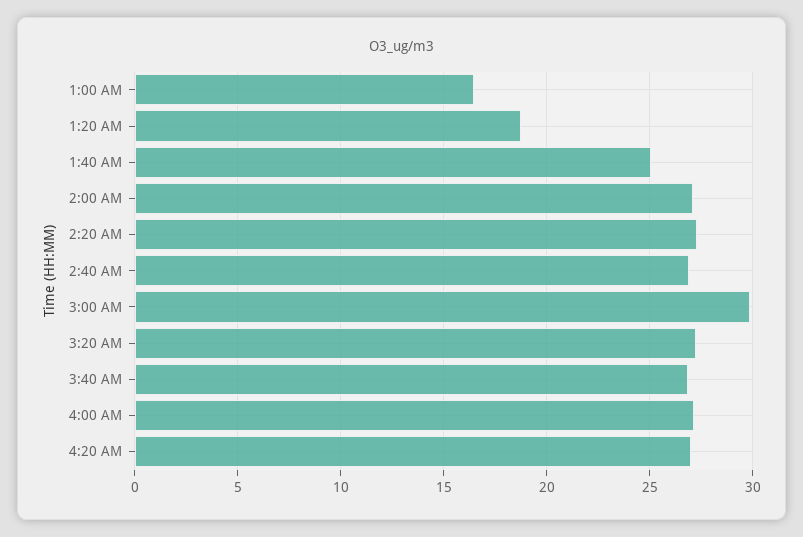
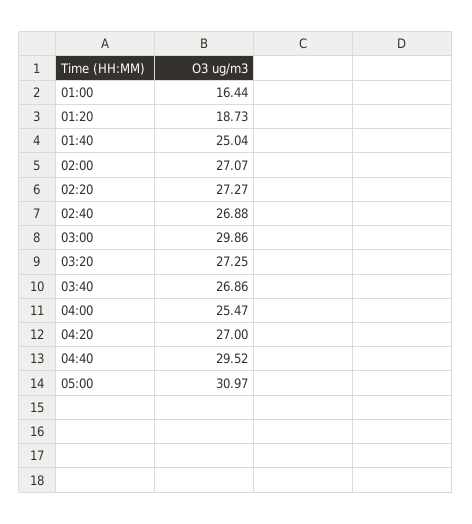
4:00 AM: 27 -> 25.47
04:40: none -> 29.52
05:00: none -> 30.97

